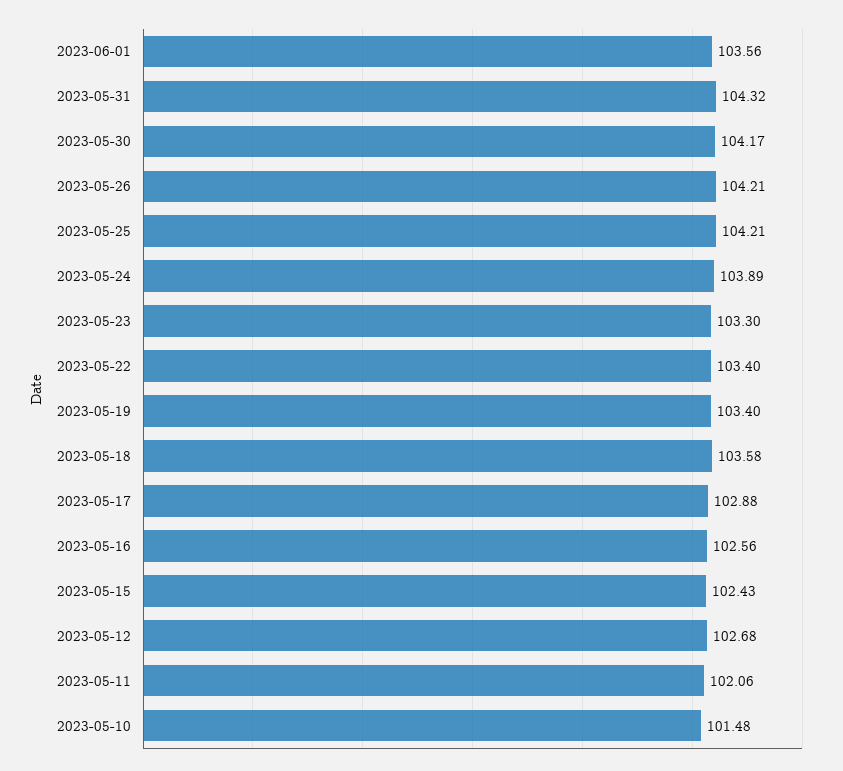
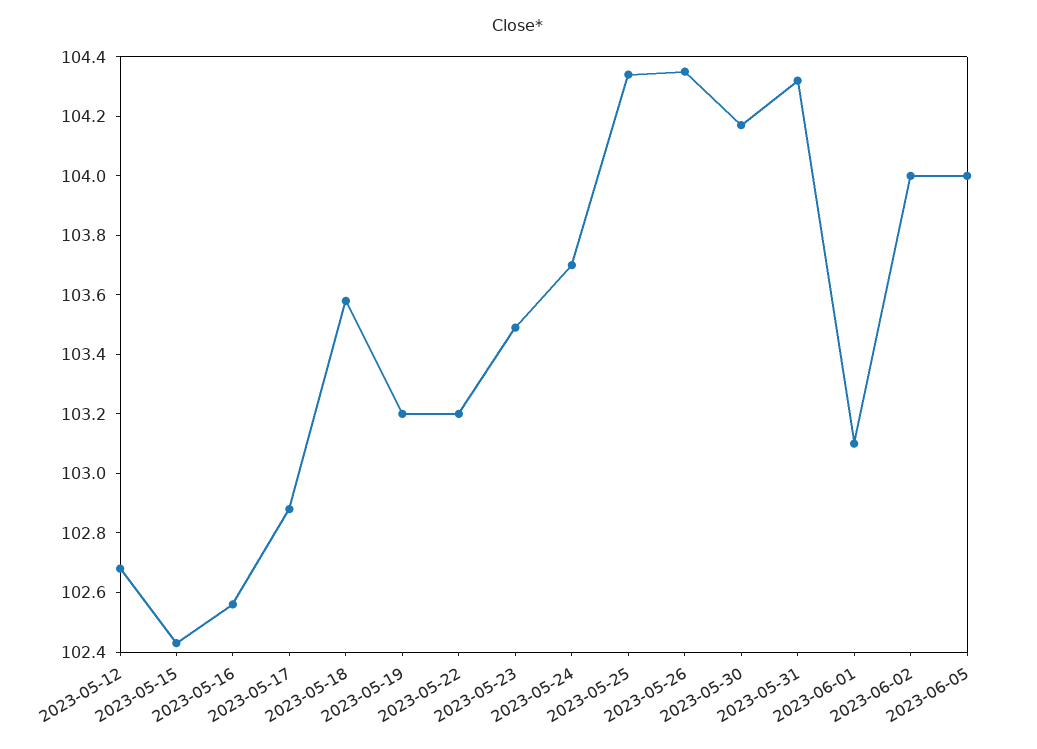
2023-06-01: 103.56 -> 103.1
2023-05-26: 104.21 -> 104.35
2023-05-25: 104.21 -> 104.35
2023-05-24: 103.89 -> 103.7
2023-05-23: 103.3 -> 103.5
2023-05-22: 103.4 -> 103.2
2023-05-19: 103.4 -> 103.2
2023-05-11: 102.06 -> none
2023-05-10: 101.48 -> none
2023-06-02: none -> 104
2023-06-05: none -> 104

